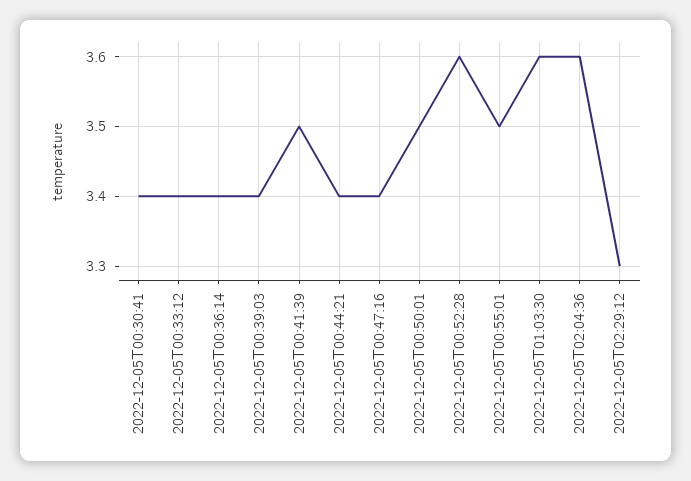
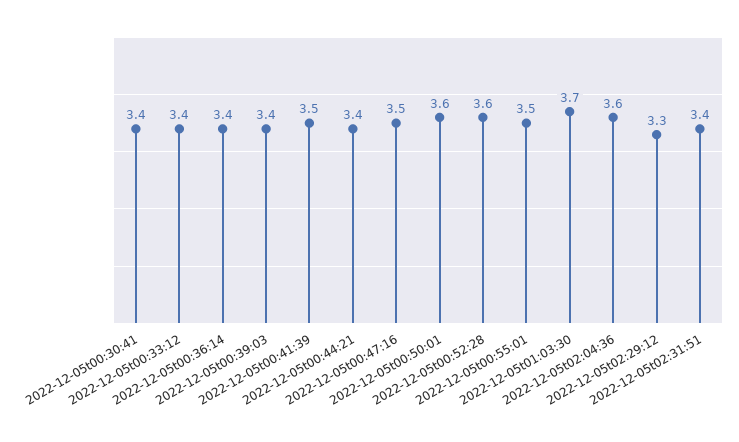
2022-12-05T00:47:16: 3.4 -> 3.5
2022-12-05T00:50:01: 3.5 -> 3.6
2022-12-05T01:03:30: 3.6 -> 3.7
2022-12-05t02:31:51: none -> 3.4

